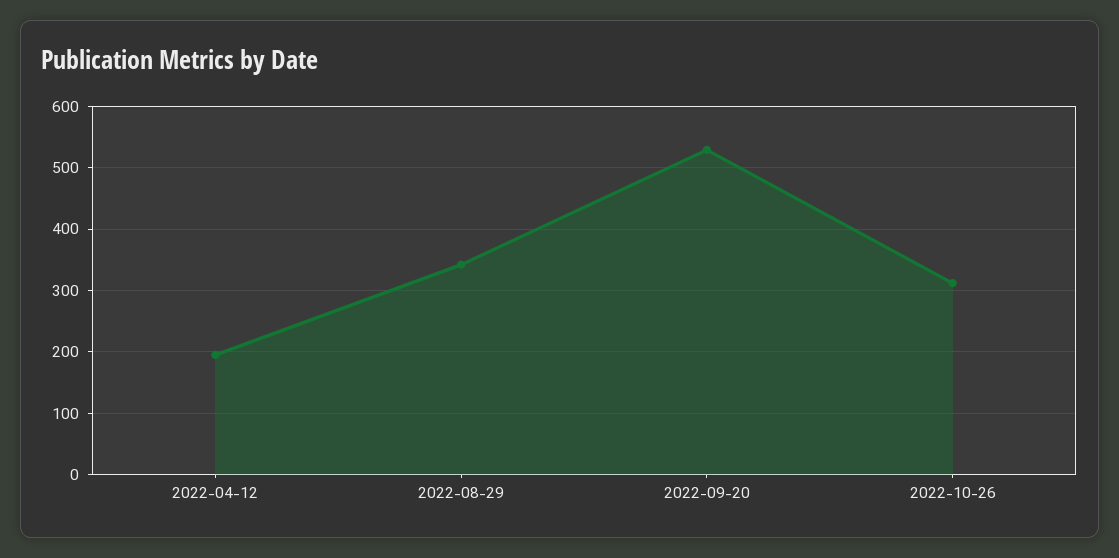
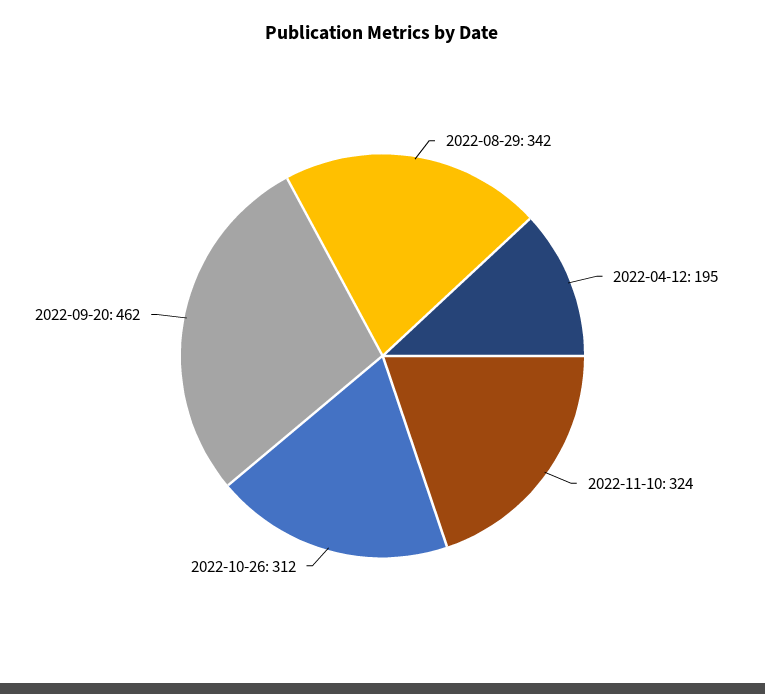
2022-09-20: 530 -> 462
2022-11-10: none -> 324

